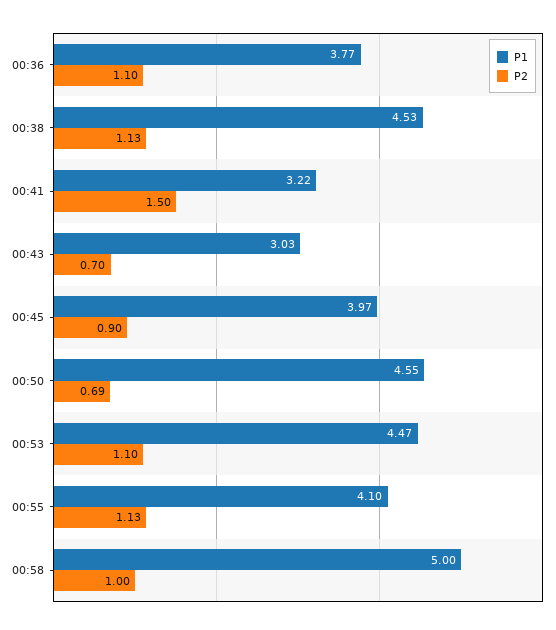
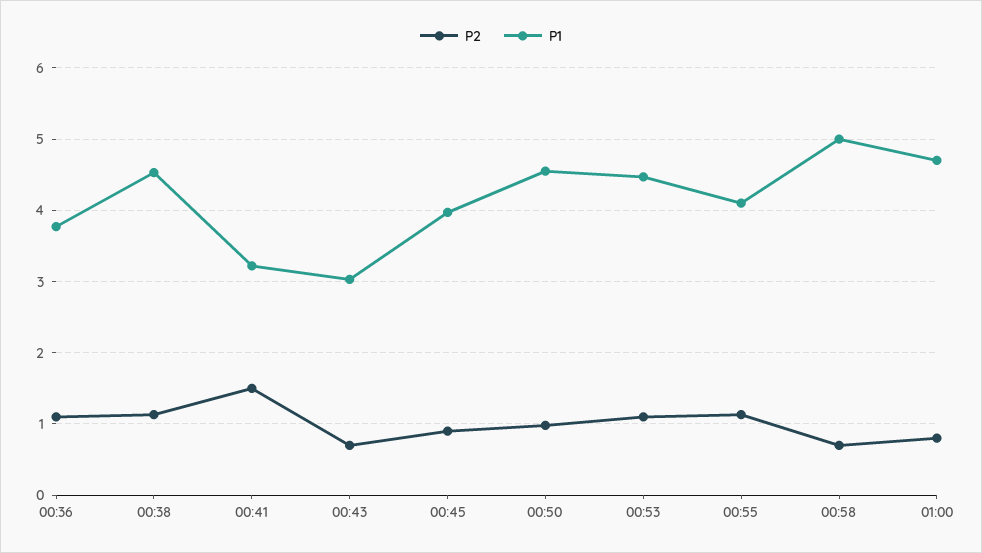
P2, 00:50: 0.69 -> 1
P2, 00:58: 1 -> 0.7
P2, 01:00: none -> 0.8
P1, 01:00: none -> 4.7

